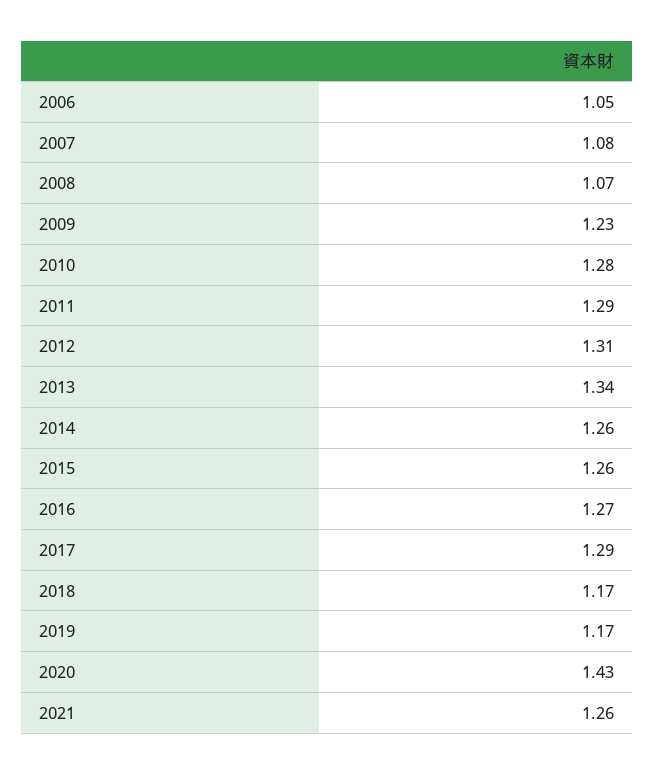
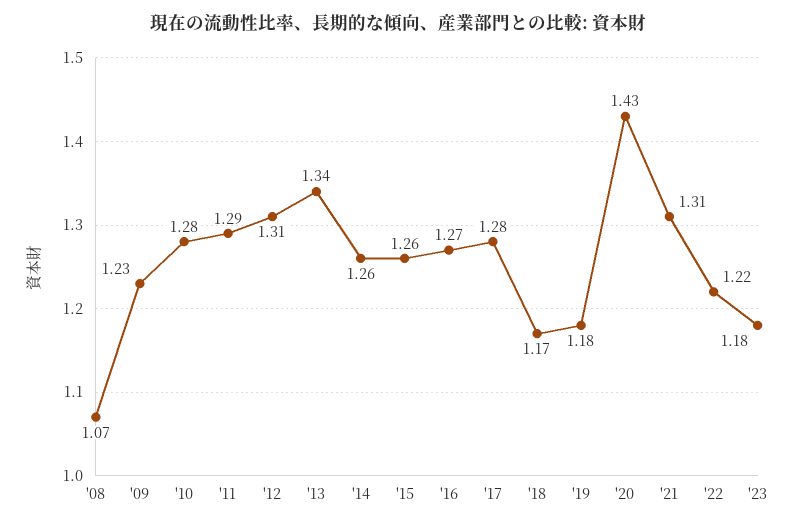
2006: 1.05 -> none
2007: 1.08 -> none
2017: 1.29 -> 1.28
2019: 1.17 -> 1.18
2021: 1.26 -> 1.31
'22: none -> 1.22
'23: none -> 1.18

